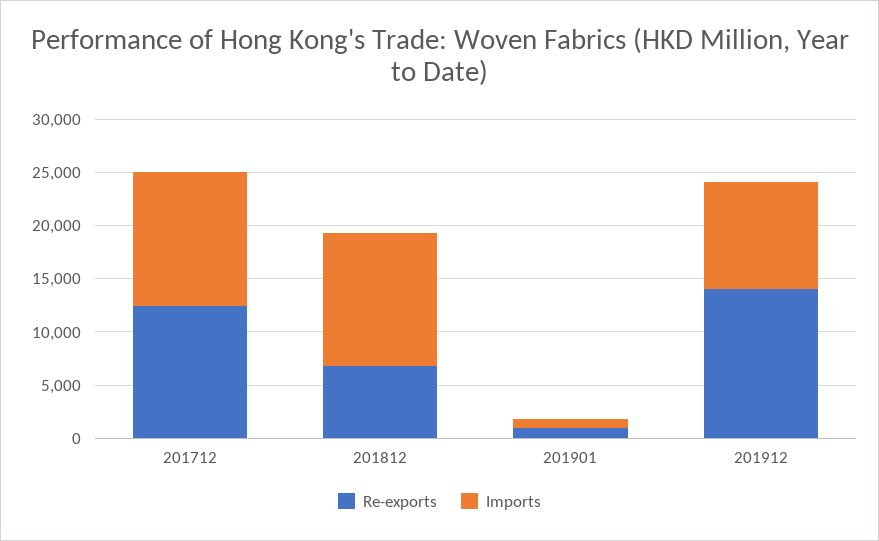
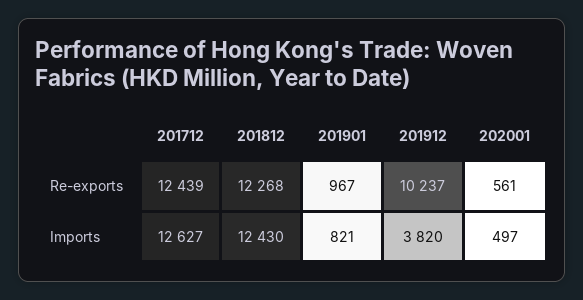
Re-exports, 201812: 7000 -> 12268
Re-exports, 201912: 14000 -> 10237
Imports, 201912: 10000 -> 3820
Re-exports, 202001: none -> 561
Imports, 202001: none -> 497

